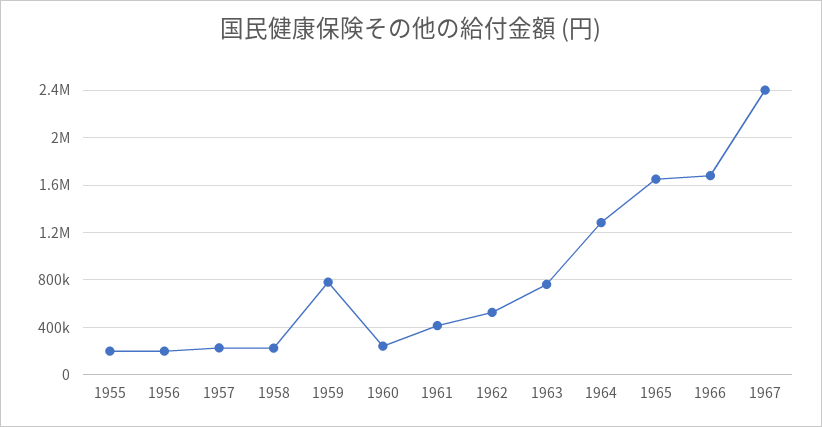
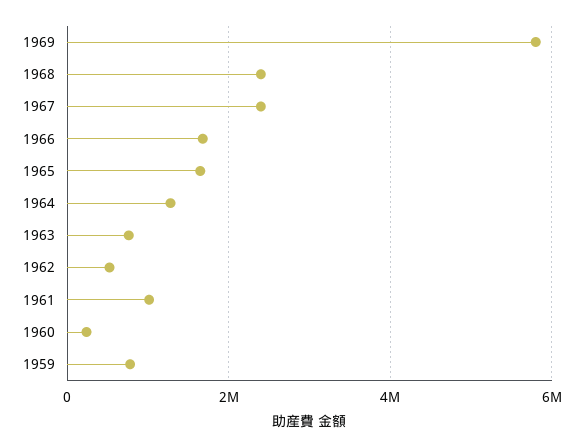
1955: 200000 -> none
1956: 200000 -> none
1957: 200000 -> none
1958: 200000 -> none
1961: 400000 -> 1000000
1969: none -> 5800000
1968: none -> 2400000

